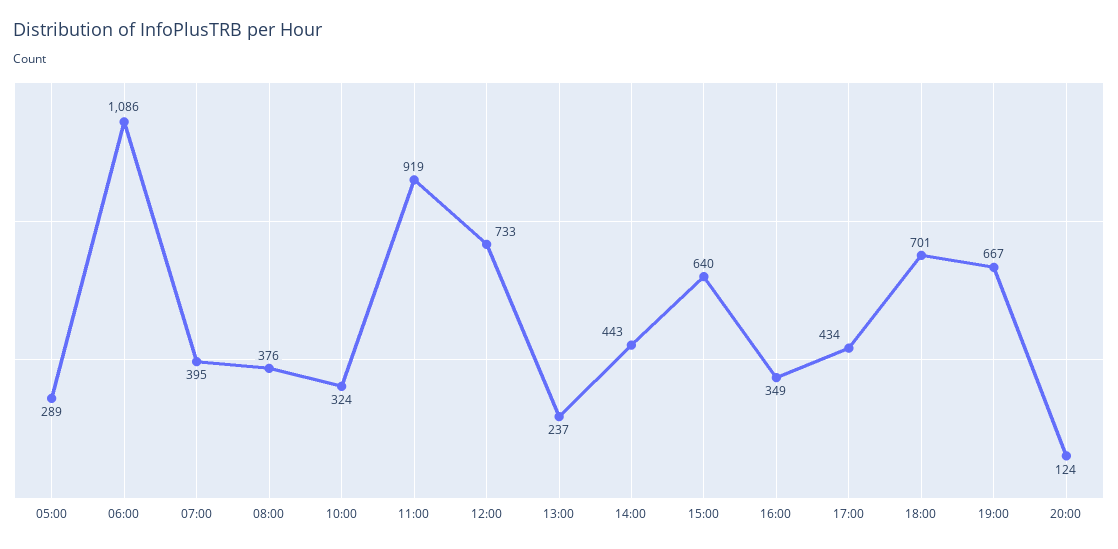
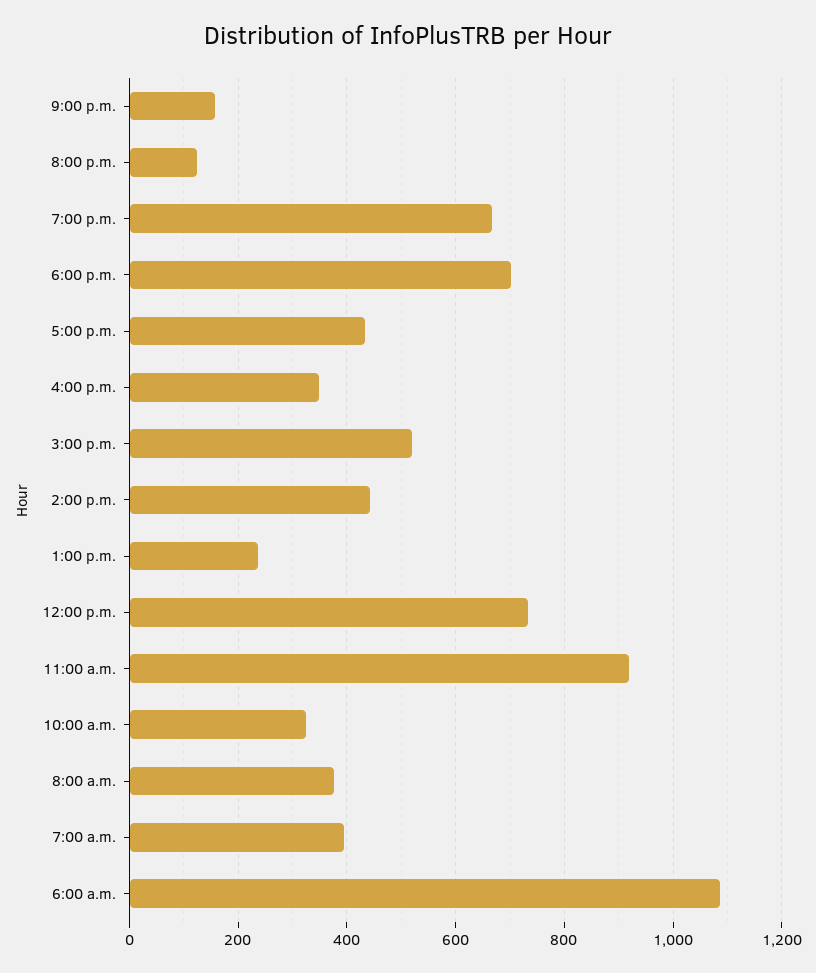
05:00: 289 -> none
15:00: 640 -> 520
9:00 p.m.: none -> 160

